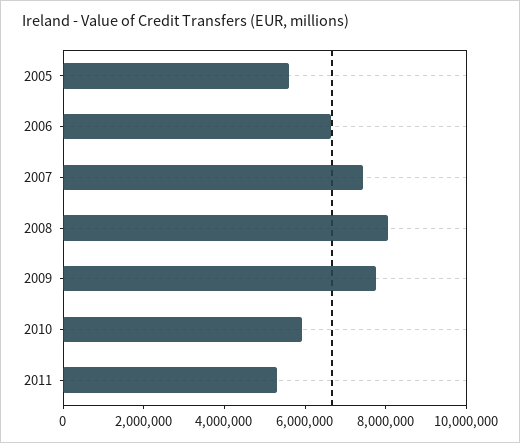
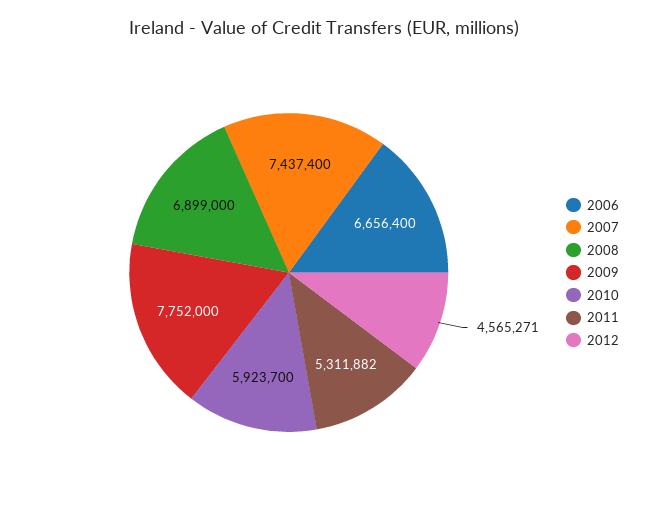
2005: 5500000 -> none
2008: 8000000 -> 6899000
2012: none -> 4565271

